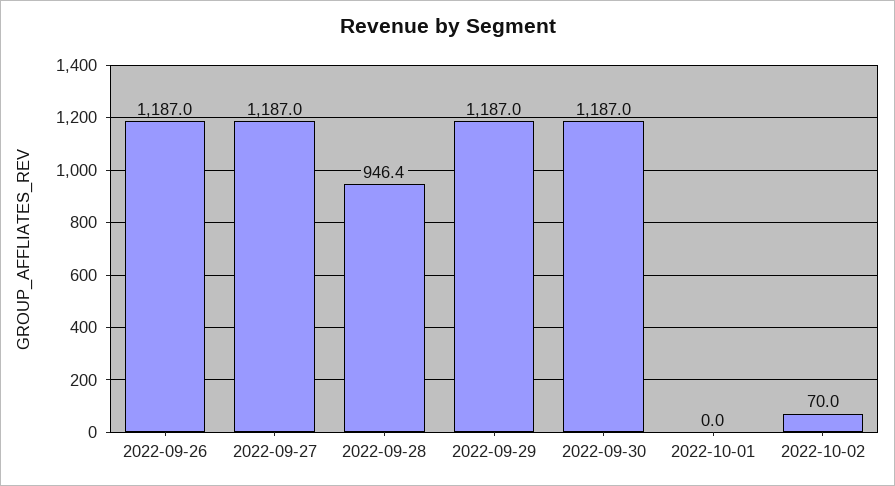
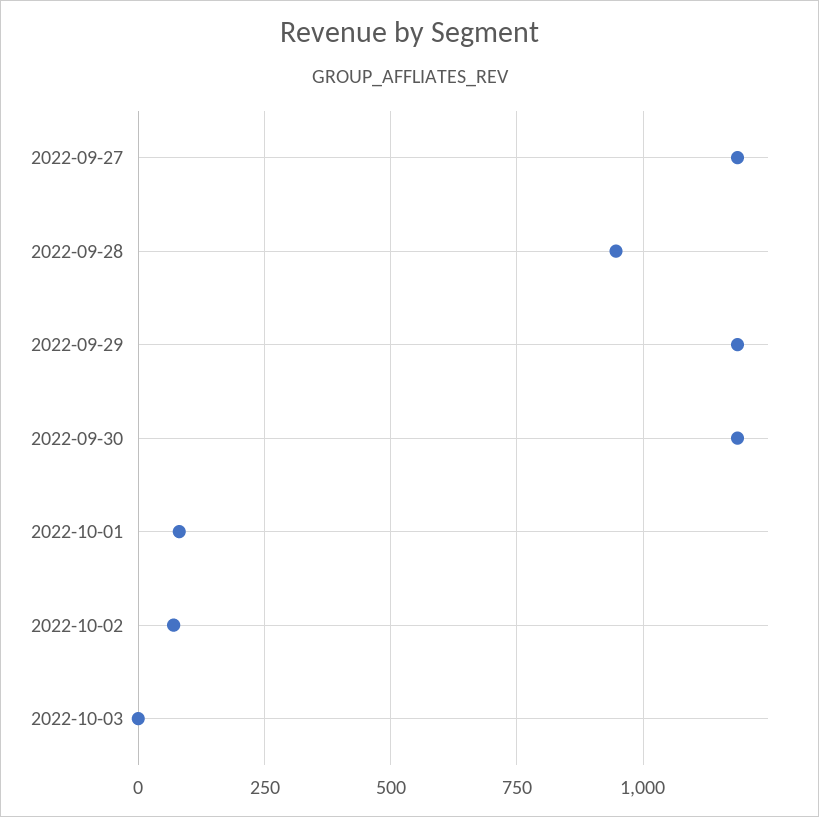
2022-09-26: 1187 -> none
2022-10-01: 0 -> 75
2022-10-03: none -> 0

